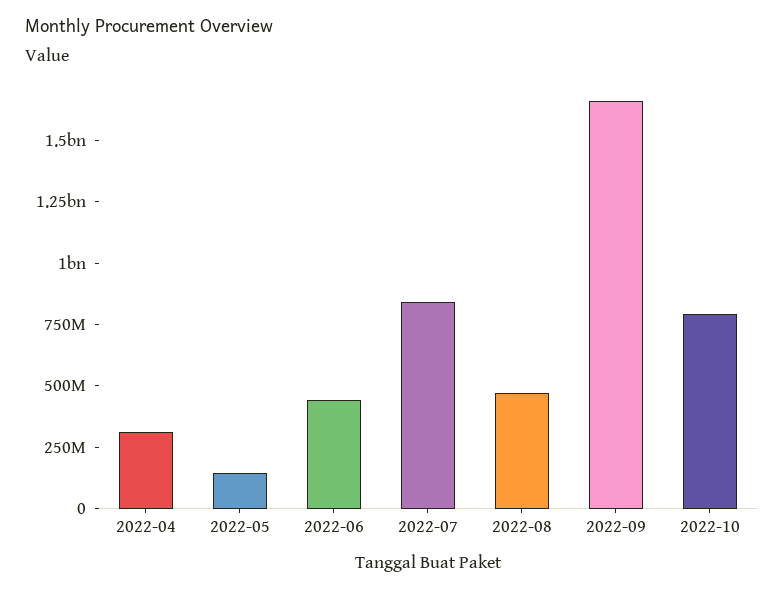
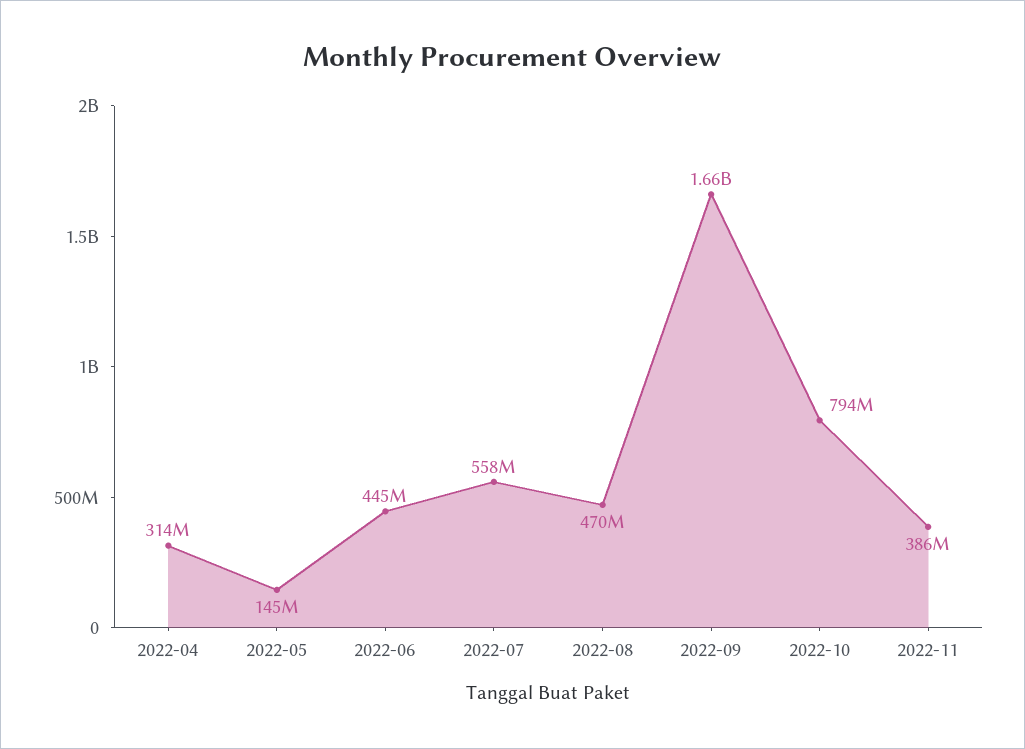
2022-07: 850000000 -> 558000000
2022-11: none -> 386000000

